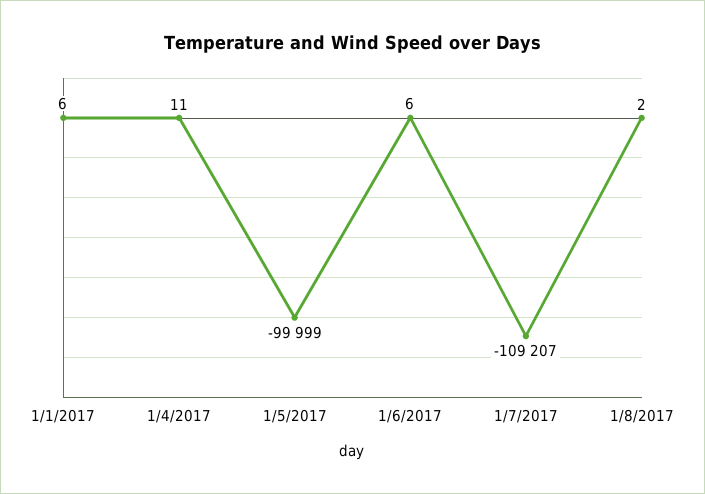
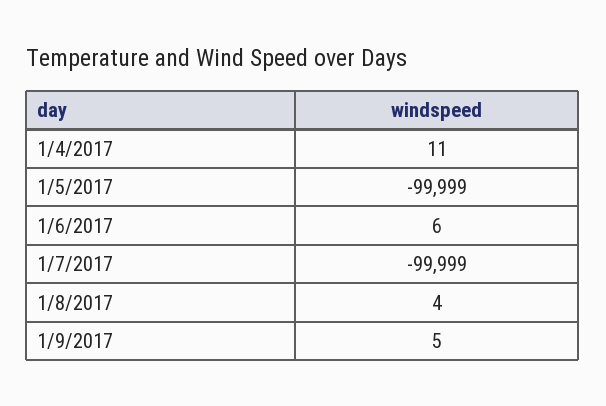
1/1/2017: 6 -> none
1/7/2017: -109207 -> -99999
1/8/2017: 2 -> 4
1/9/2017: none -> 5

